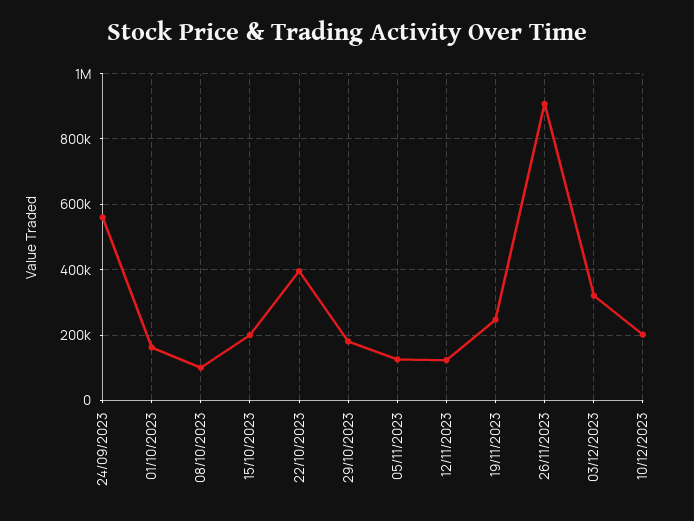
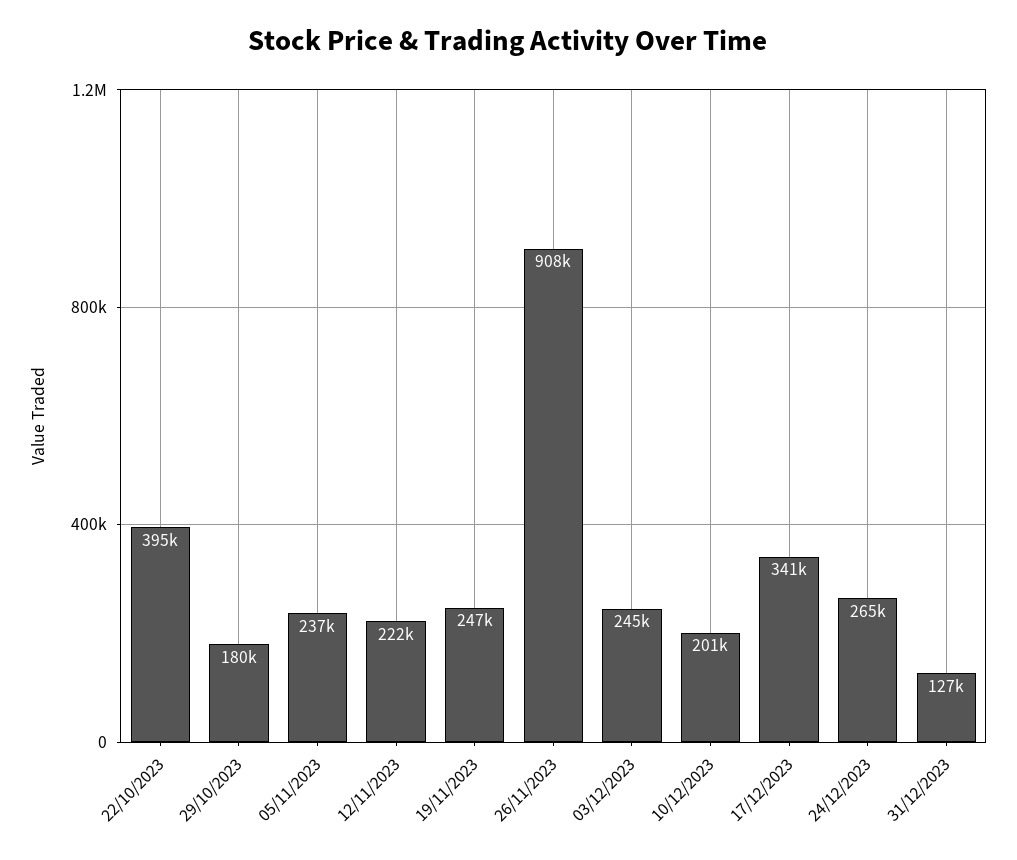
24/09/2023: 560000 -> none
01/10/2023: 160000 -> none
08/10/2023: 100000 -> none
15/10/2023: 200000 -> none
05/11/2023: 120000 -> 237000
12/11/2023: 120000 -> 222000
03/12/2023: 320000 -> 245000
17/12/2023: none -> 341000
24/12/2023: none -> 265000
31/12/2023: none -> 127000

